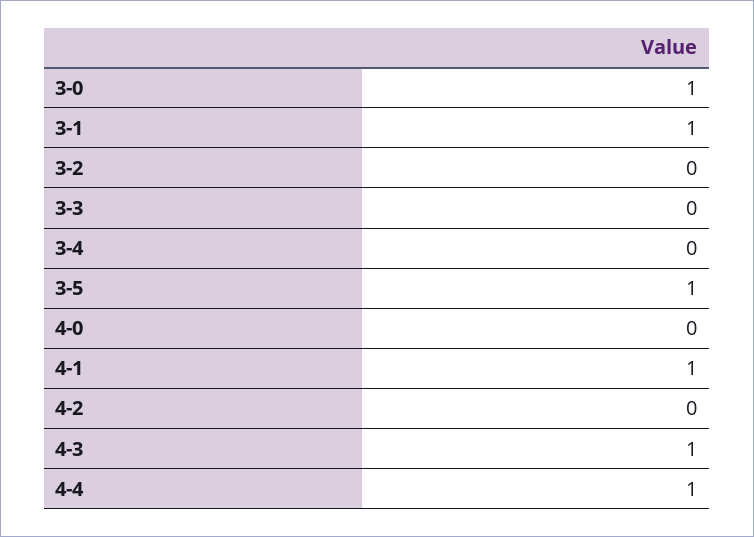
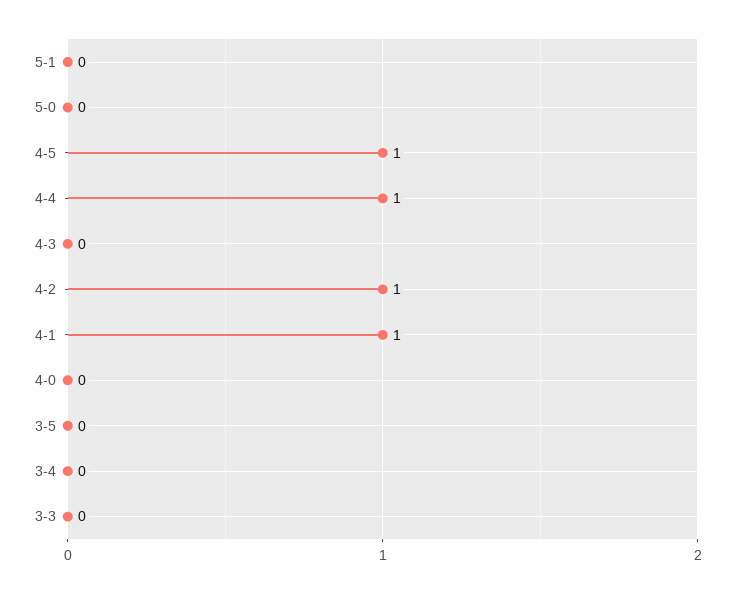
3-0: 1 -> none
3-1: 1 -> none
3-2: 0 -> none
3-5: 1 -> 0
4-2: 0 -> 1
4-3: 1 -> 0
5-1: none -> 0
5-0: none -> 0
4-5: none -> 1

